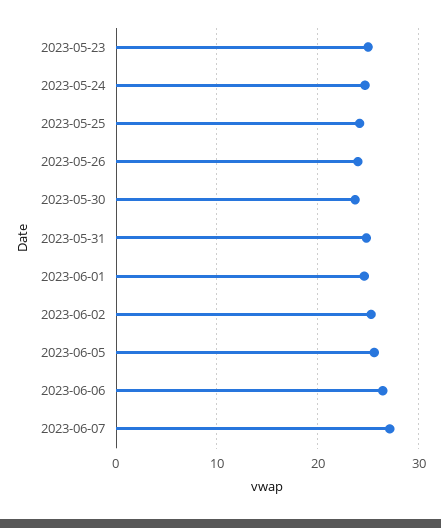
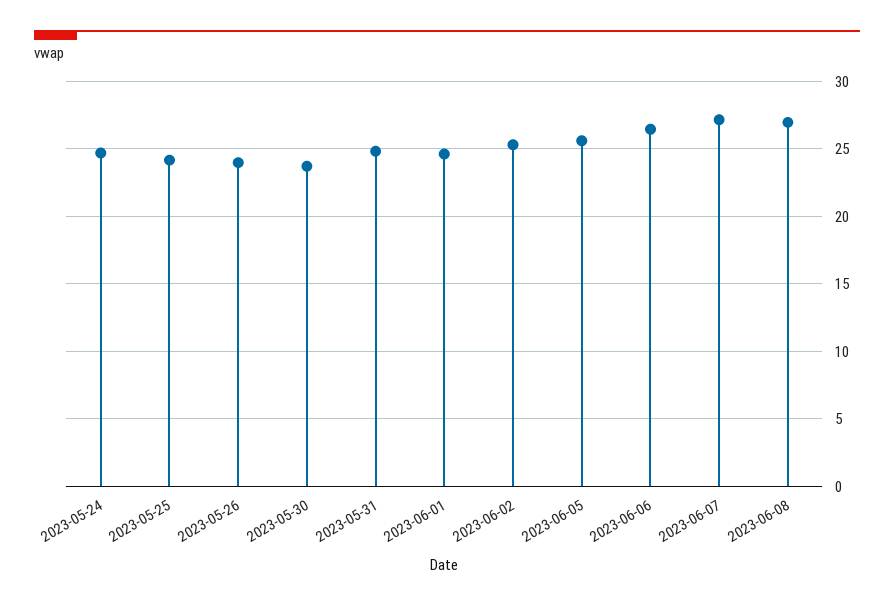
2023-05-23: 25 -> none
2023-06-08: none -> 27

